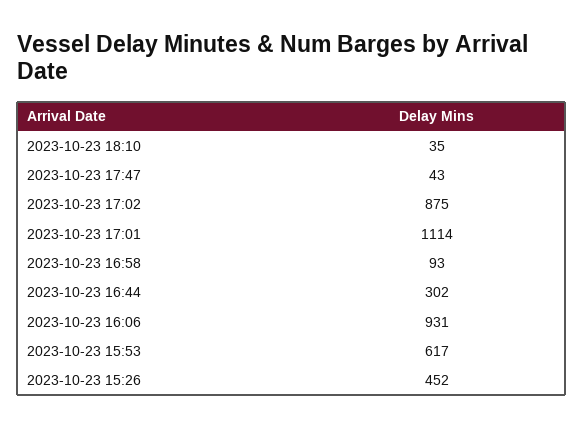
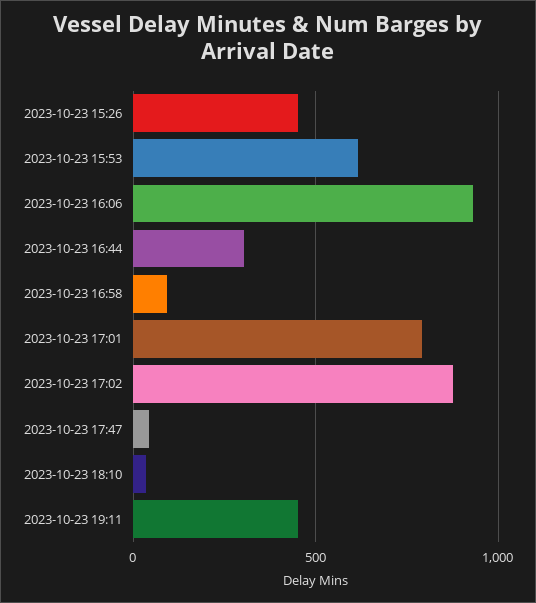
2023-10-23 17:01: 1114 -> 800
2023-10-23 19:11: none -> 450

